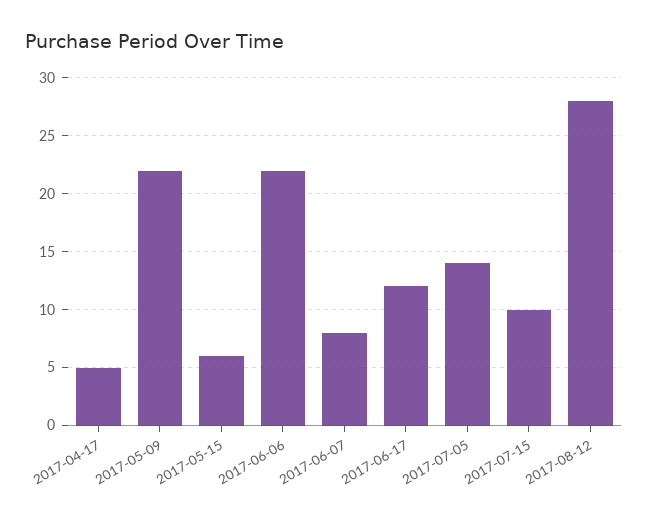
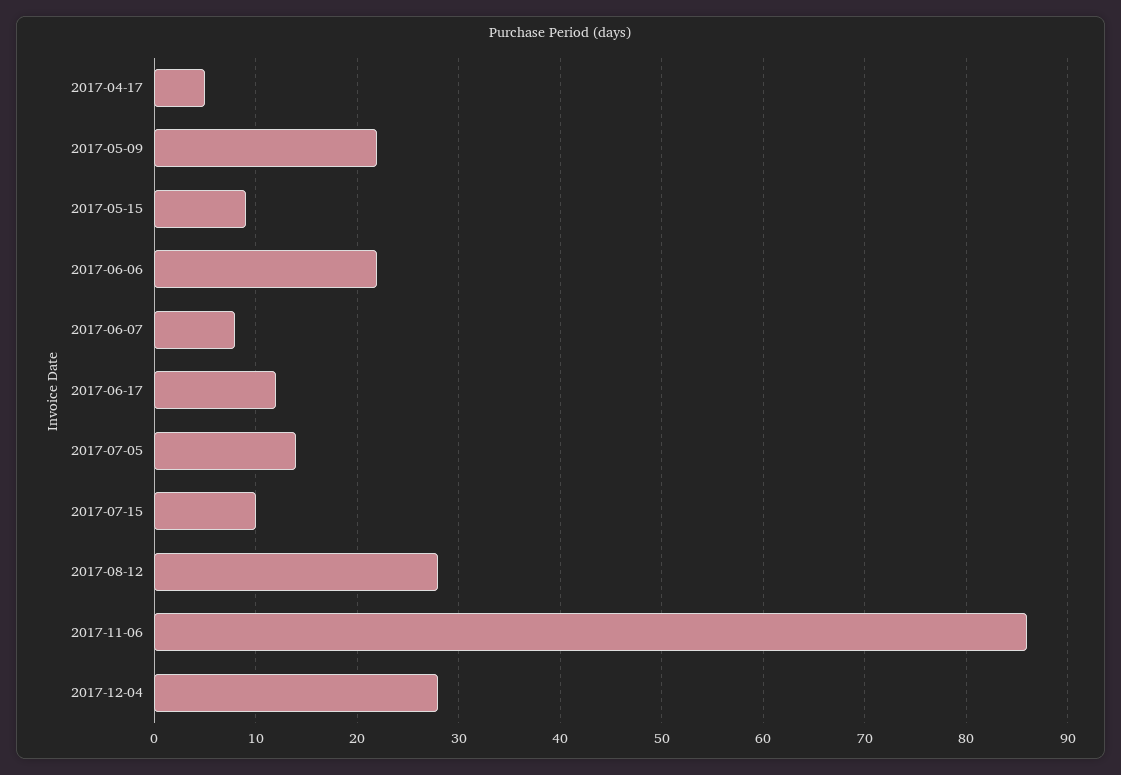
2017-05-15: 6 -> 9
2017-11-06: none -> 86
2017-12-04: none -> 28

